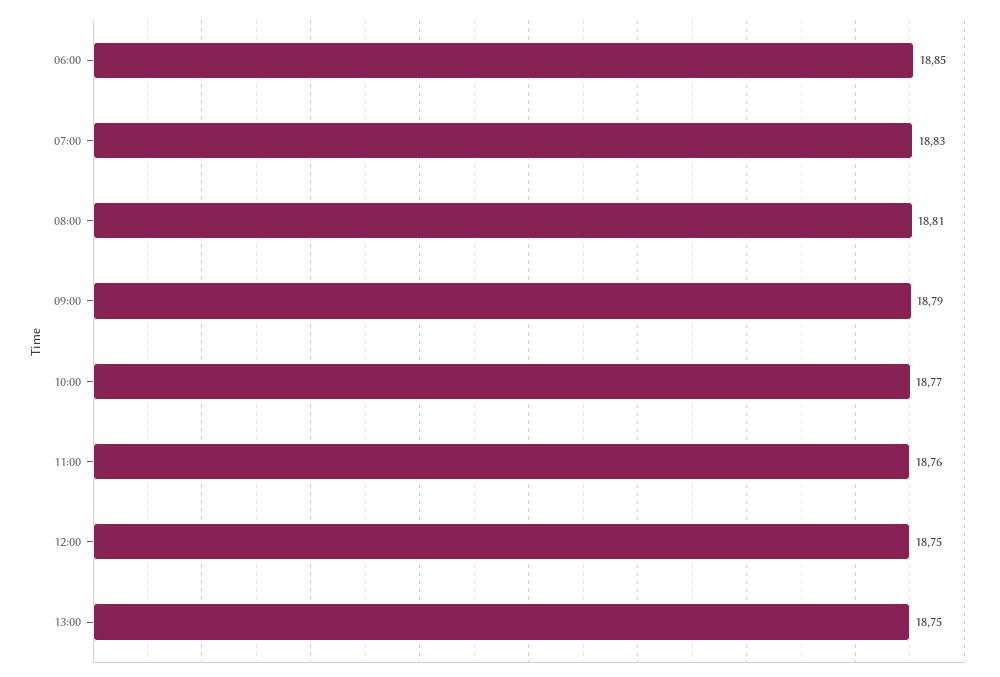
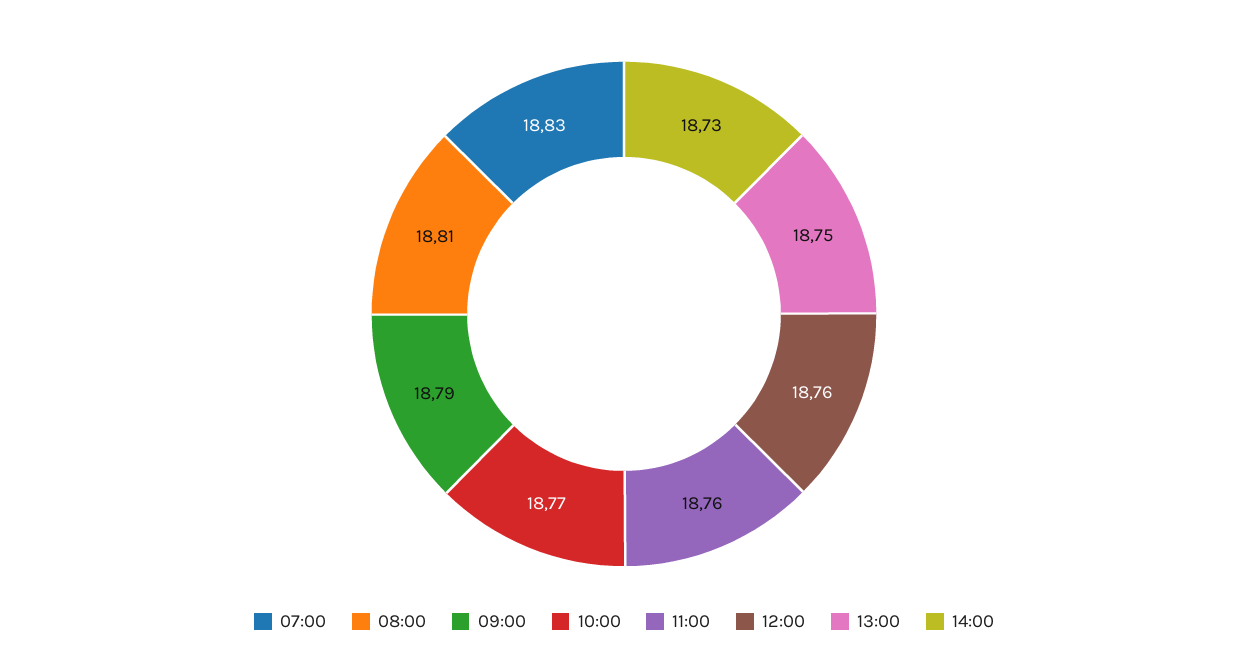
06:00: 18.85 -> none
12:00: 18.75 -> 18.76
14:00: none -> 18.73

